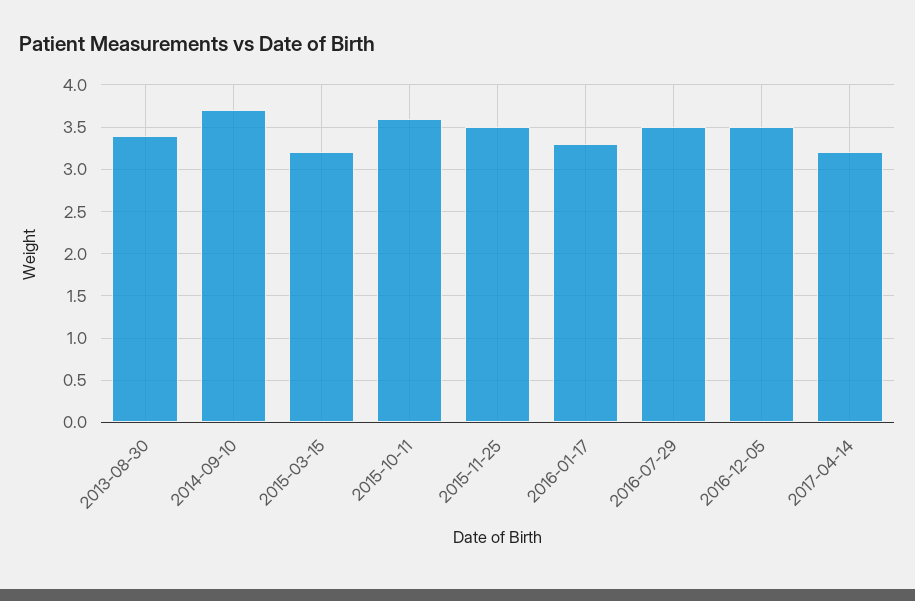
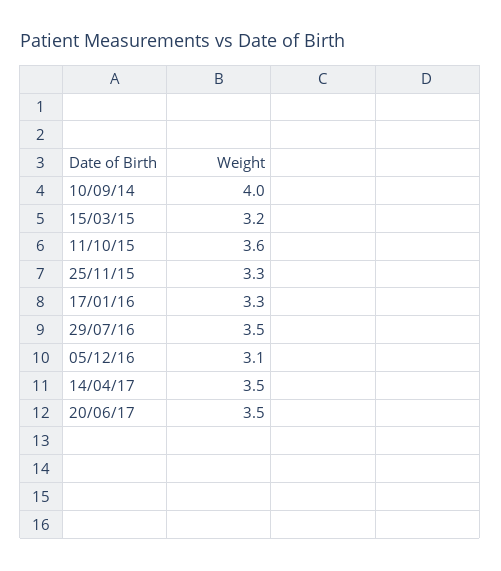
2013-08-30: 3.4 -> none
2014-09-10: 3.7 -> 4
2015-11-25: 3.5 -> 3.3
2016-12-05: 3.5 -> 3.1
2017-04-14: 3.2 -> 3.5
20/06/17: none -> 3.5

